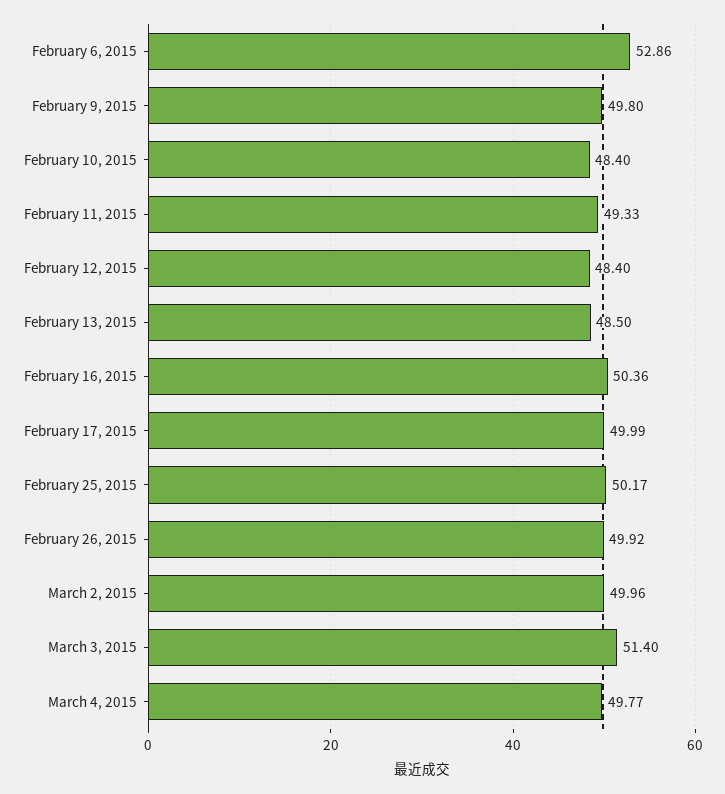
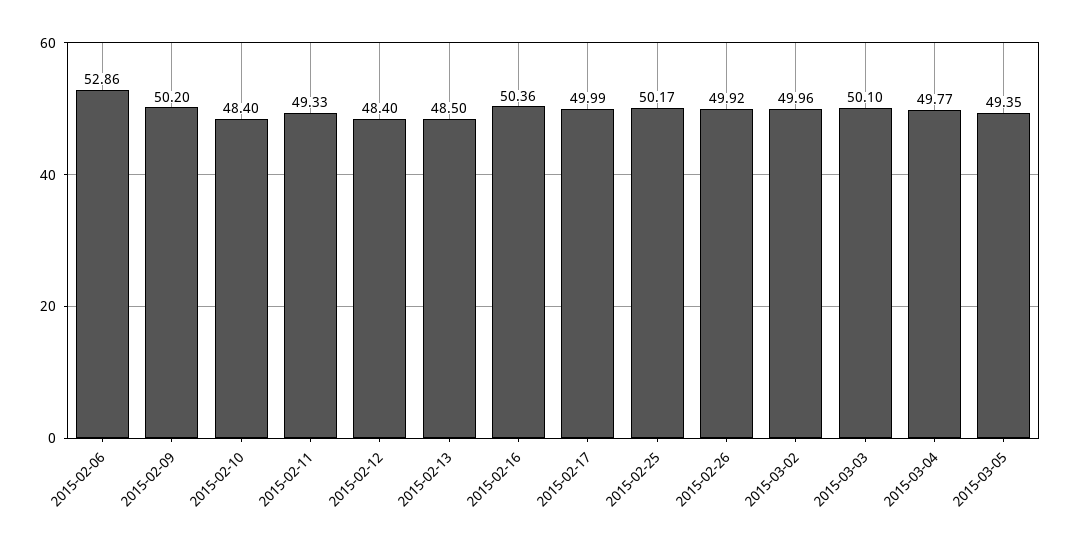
February 9, 2015: 49.8 -> 50.2
March 3, 2015: 51.4 -> 50.1
2015-03-05: none -> 49.35

